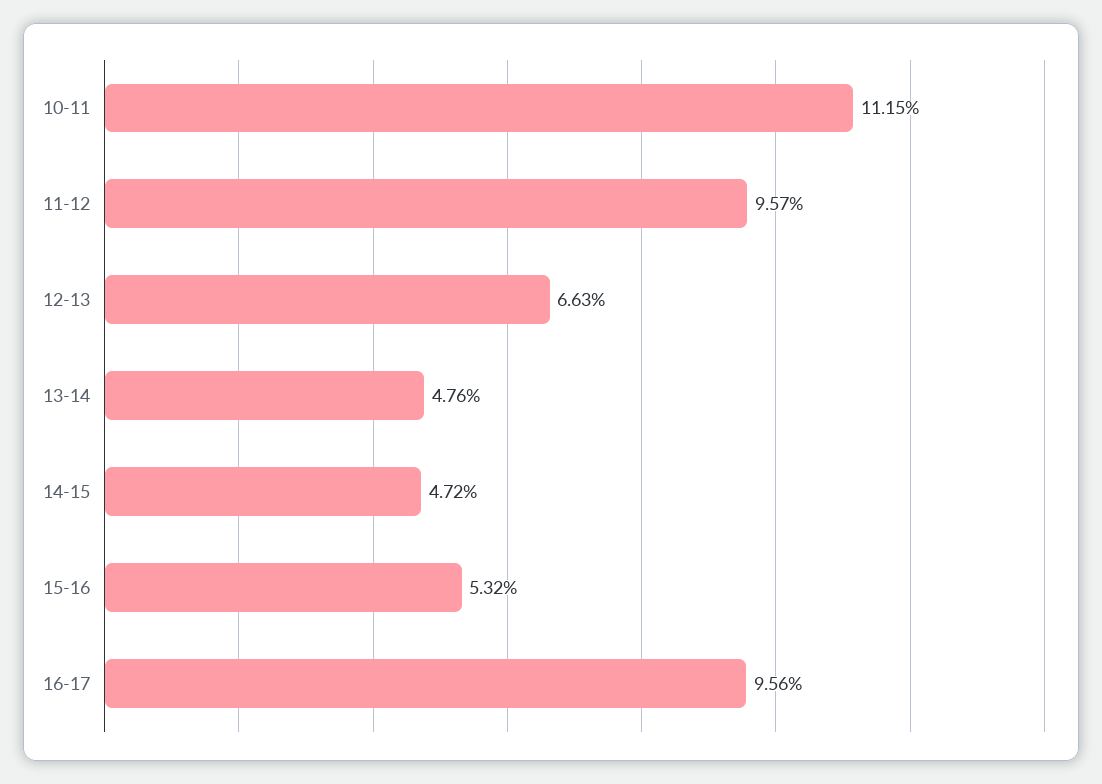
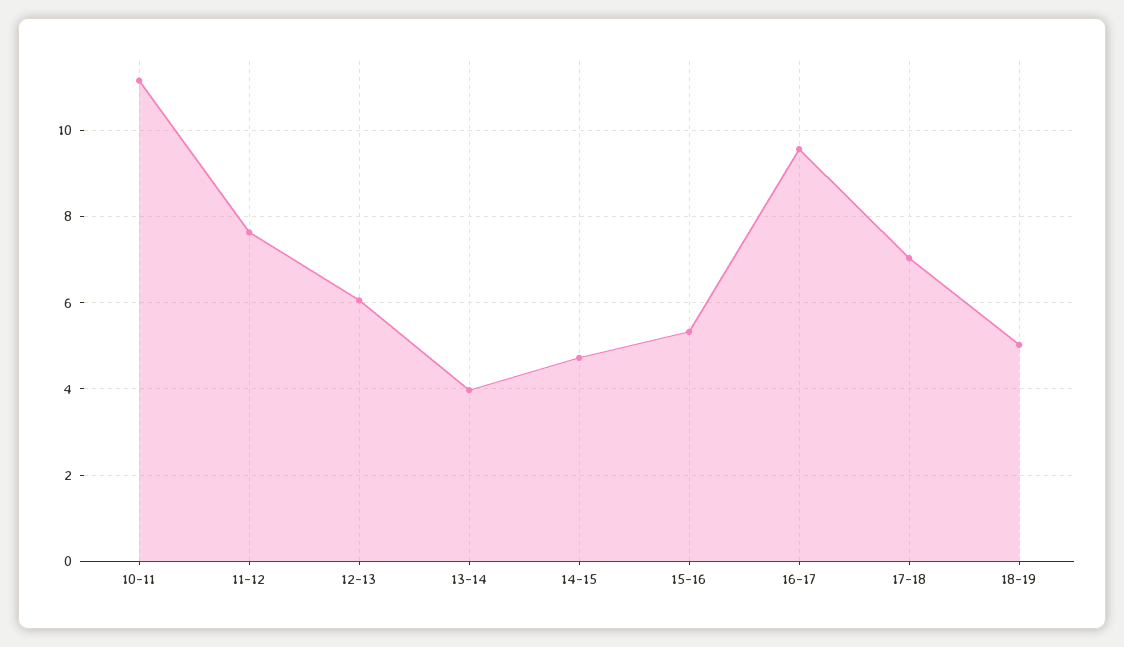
11-12: 9.57 -> 7.6
12-13: 6.63 -> 6
13-14: 4.76 -> 4
17-18: none -> 7
18-19: none -> 5

